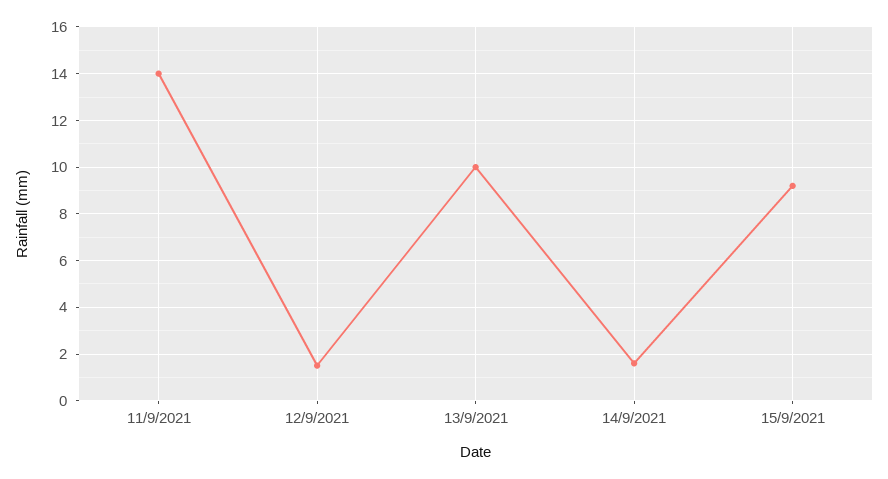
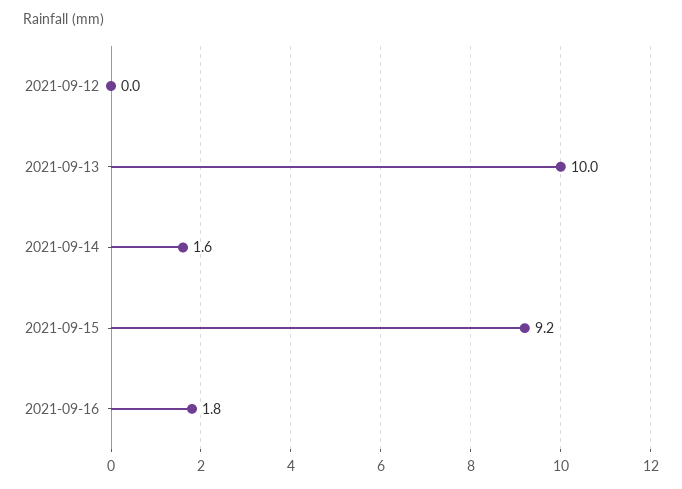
11/9/2021: 14 -> none
12/9/2021: 1.5 -> 0
2021-09-16: none -> 1.8

